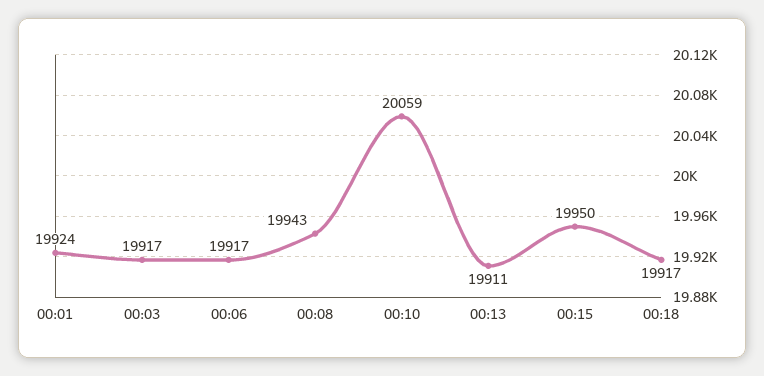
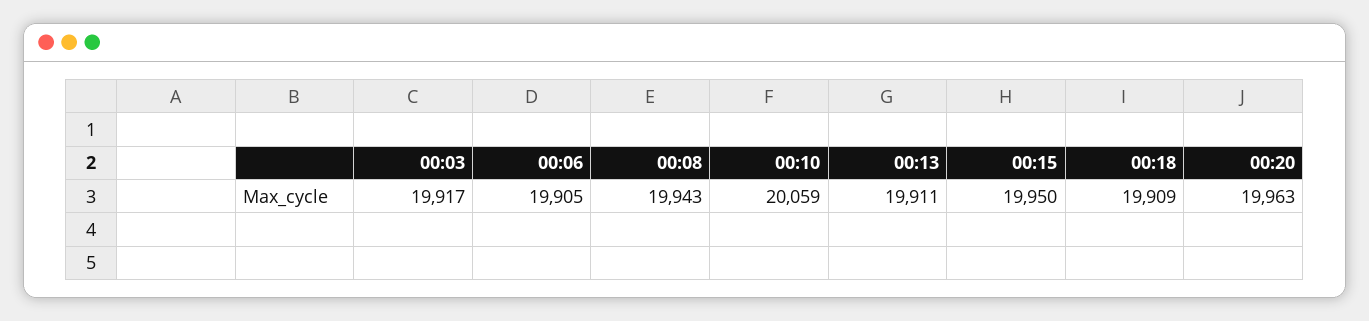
00:01: 19924 -> none
00:06: 19917 -> 19905
00:18: 19917 -> 19909
00:20: none -> 19963

